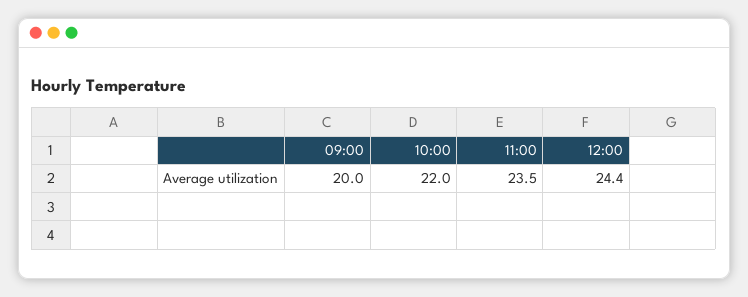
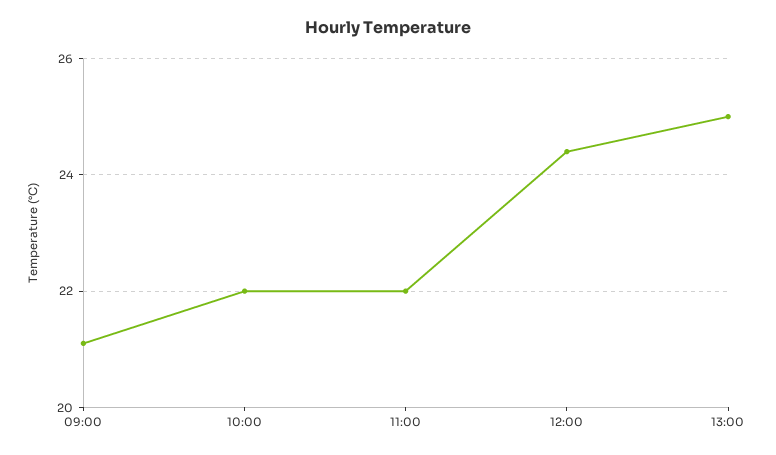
09:00: 20 -> 21
11:00: 23.5 -> 22
13:00: none -> 25

